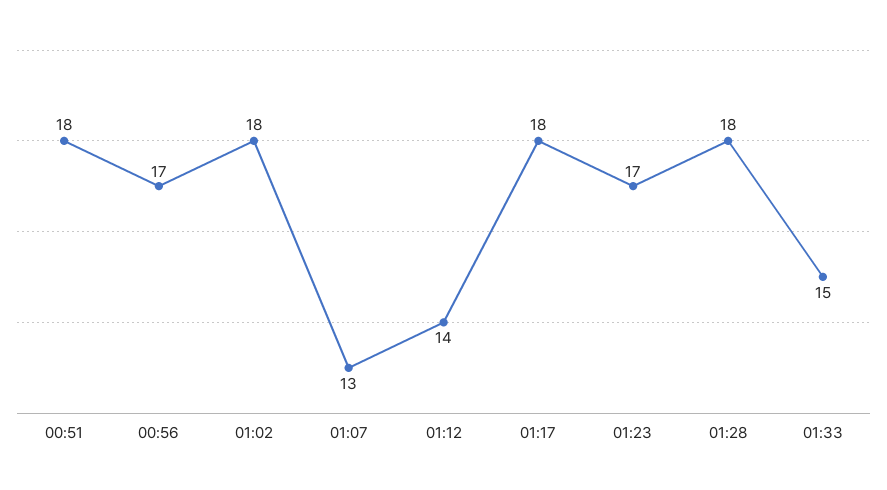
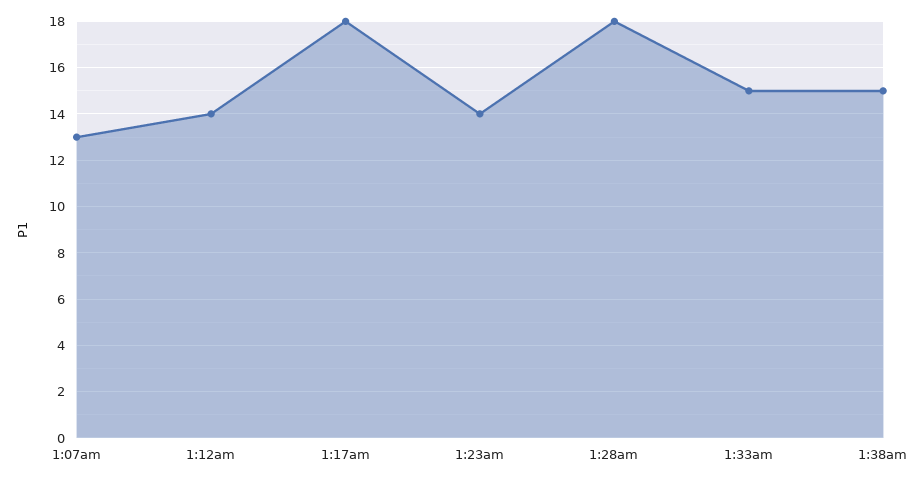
00:51: 18 -> none
00:56: 17 -> none
01:02: 18 -> none
01:23: 17 -> 14
1:38am: none -> 15

